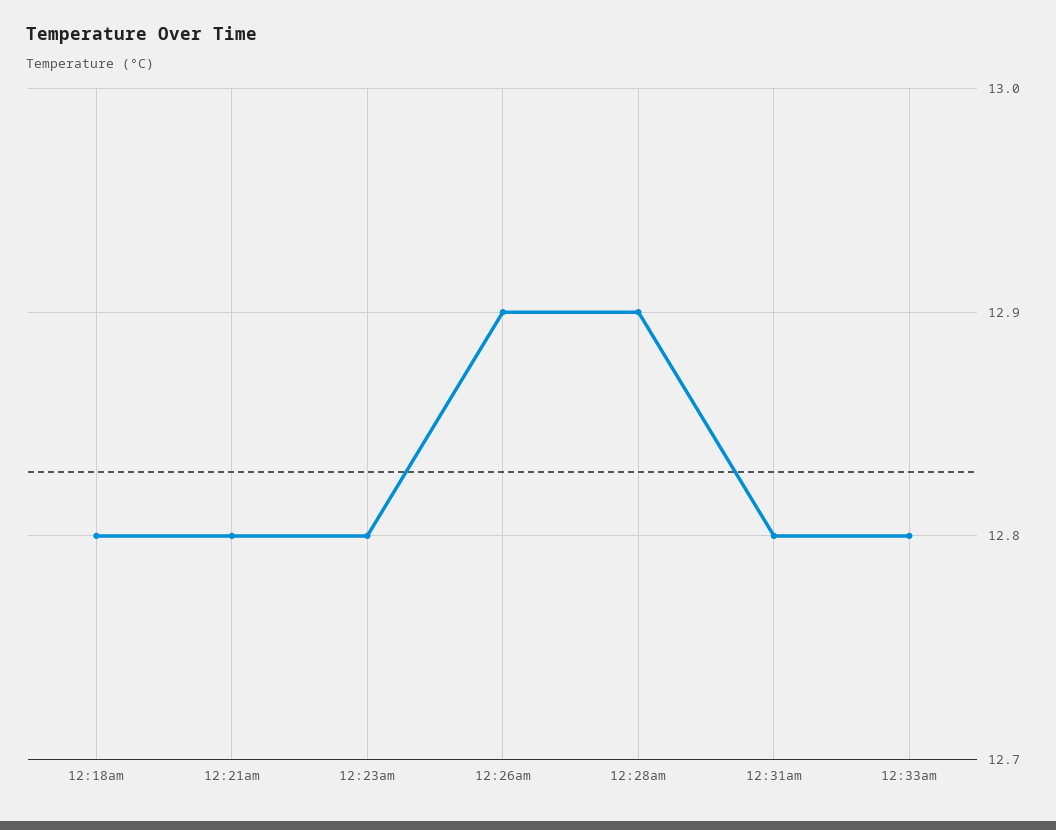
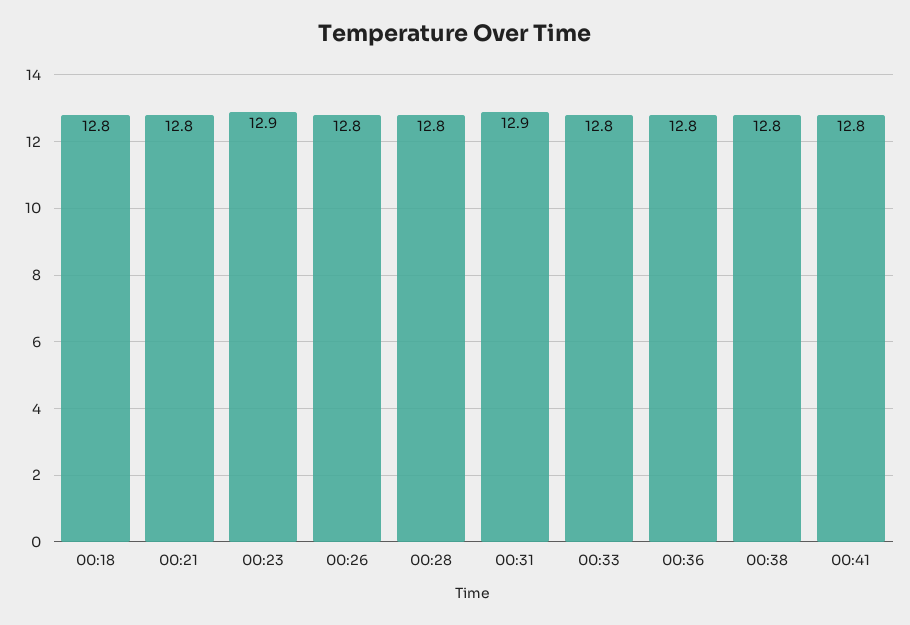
12:23am: 12.8 -> 12.9
12:26am: 12.9 -> 12.8
12:28am: 12.9 -> 12.8
12:31am: 12.8 -> 12.9
00:36: none -> 12.8
00:38: none -> 12.8
00:41: none -> 12.8

